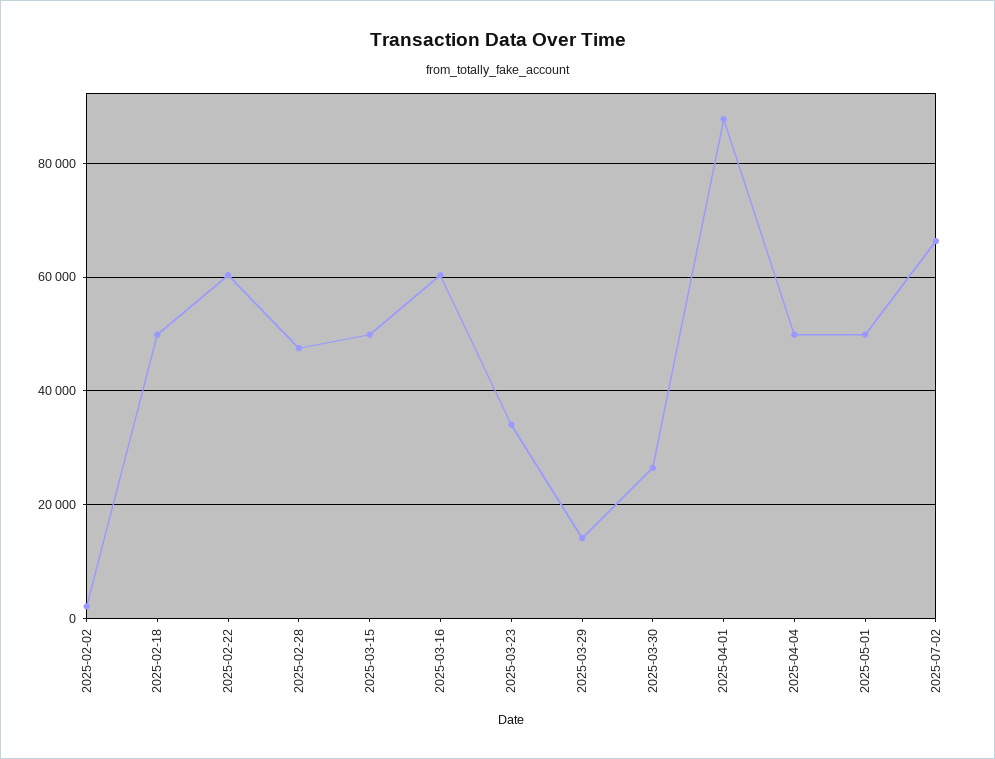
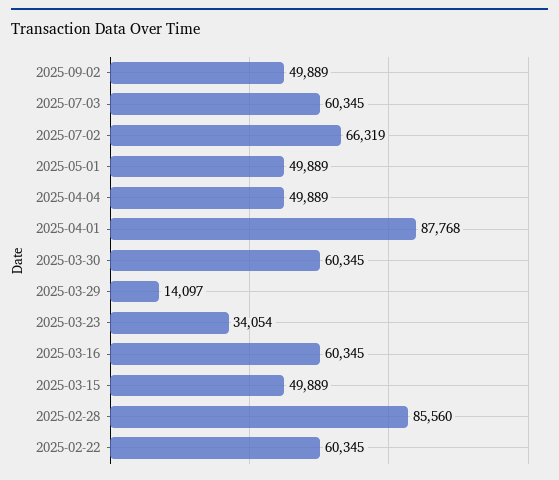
2025-02-02: 2000 -> none
2025-02-18: 50000 -> none
2025-02-28: 48000 -> 85560
2025-03-30: 26000 -> 60345
2025-09-02: none -> 49889
2025-07-03: none -> 60345

